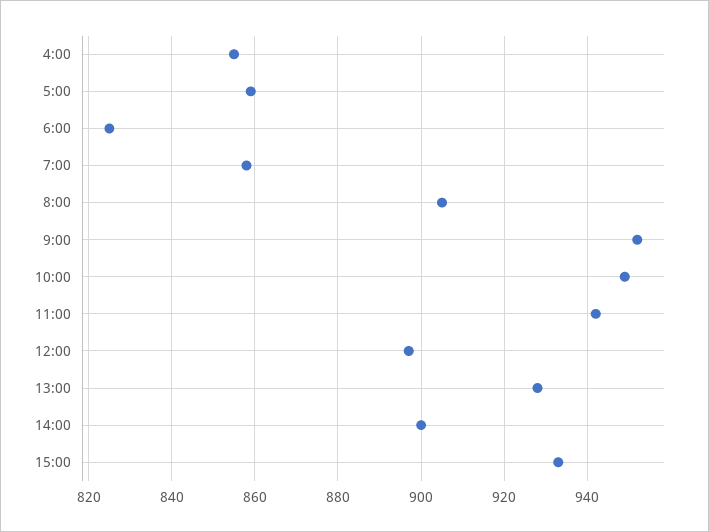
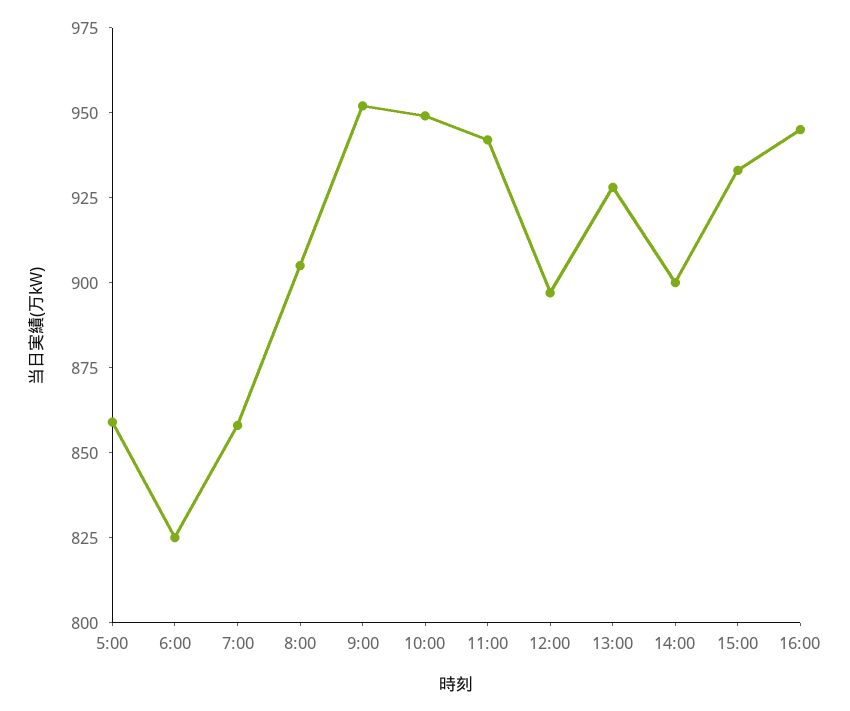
4:00: 855 -> none
16:00: none -> 945

